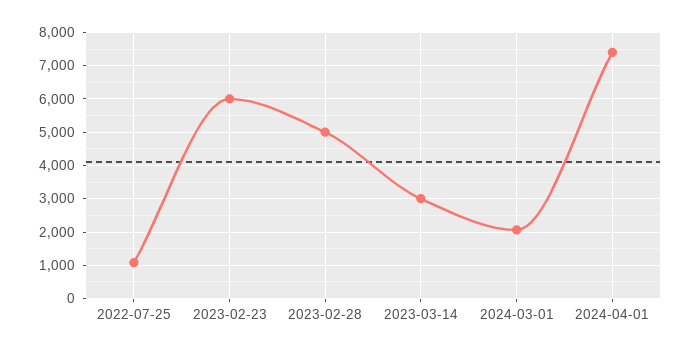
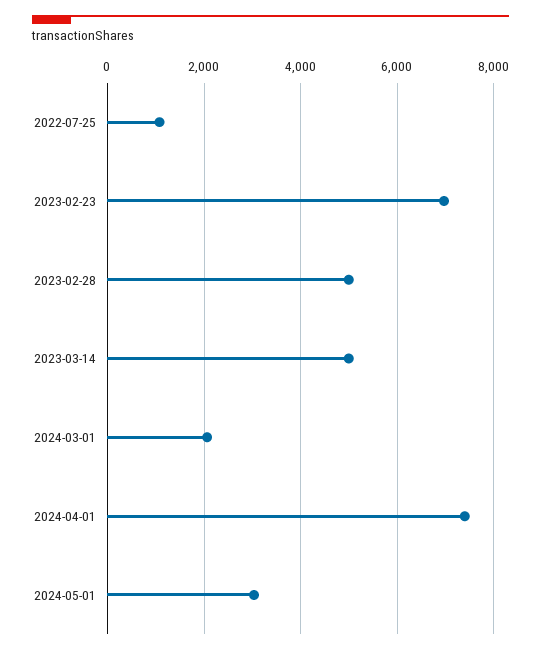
2023-02-23: 6000 -> 7000
2023-03-14: 3000 -> 5000
2024-05-01: none -> 3000

